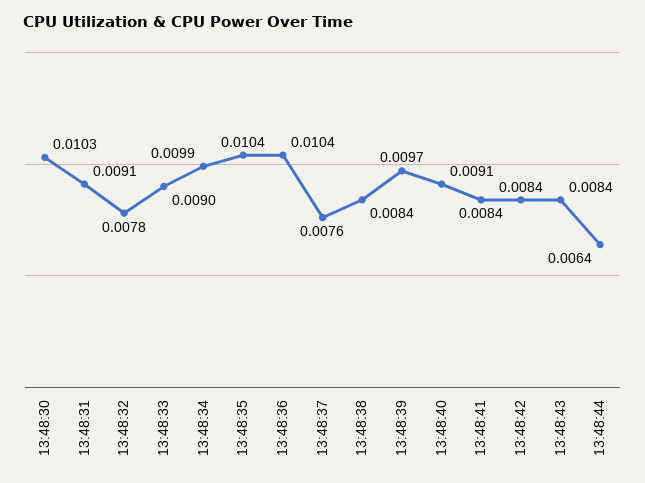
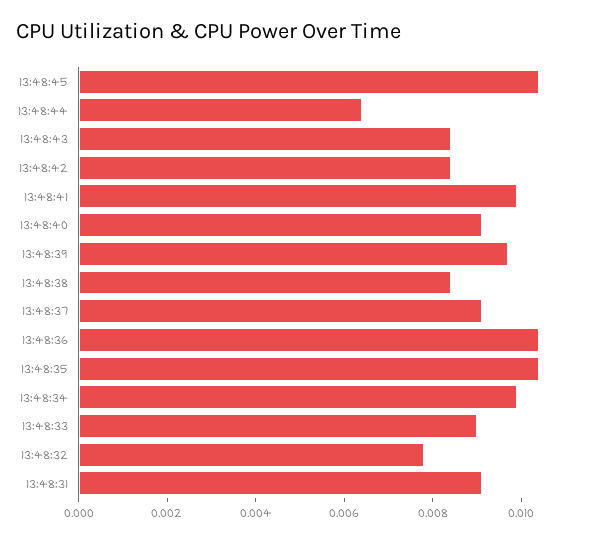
13:48:30: 0.0103 -> none
13:48:37: 0.0076 -> 0.009
13:48:41: 0.0084 -> 0.01
13:48:45: none -> 0.0105

